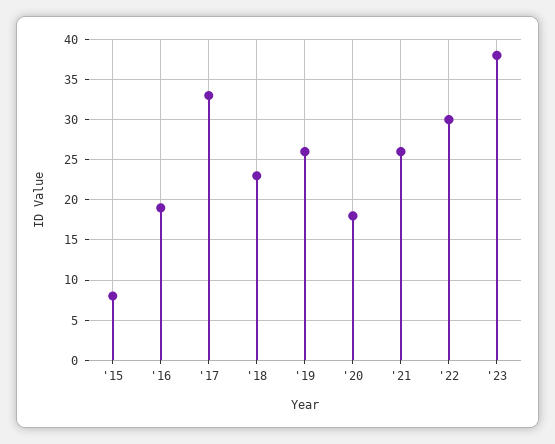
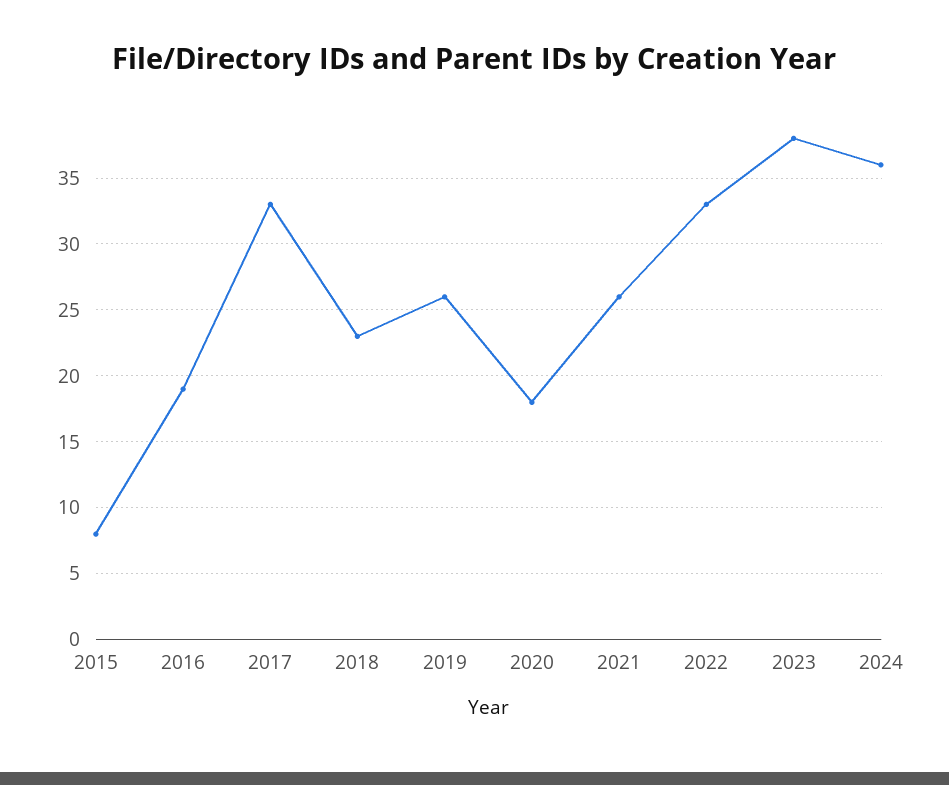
'22: 30 -> 33
2024: none -> 36

